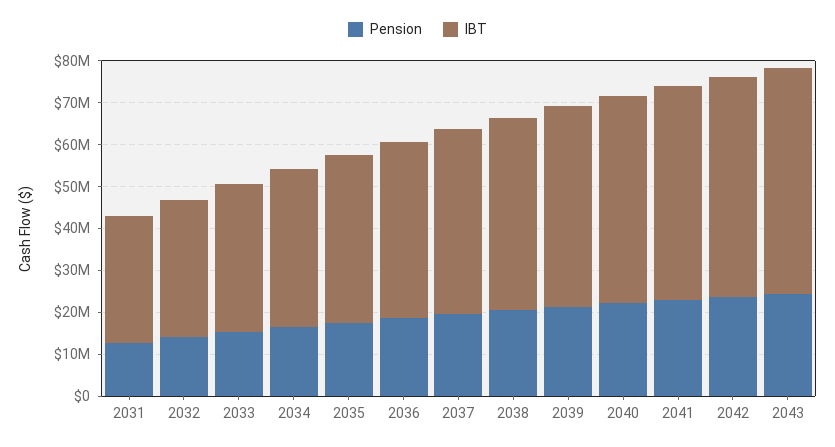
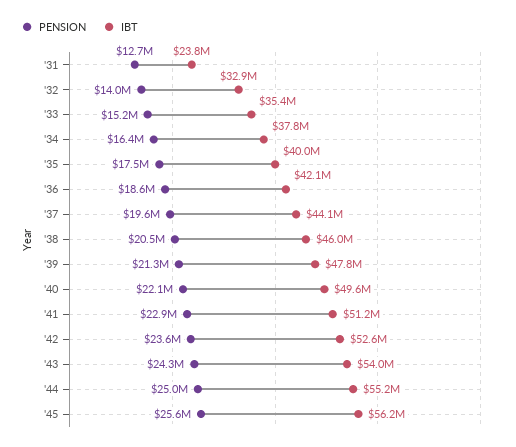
IBT, 2031: 30000000 -> 23800000
Pension, '44: none -> 25000000
IBT, '44: none -> 55200000
Pension, '45: none -> 25600000
IBT, '45: none -> 56200000

